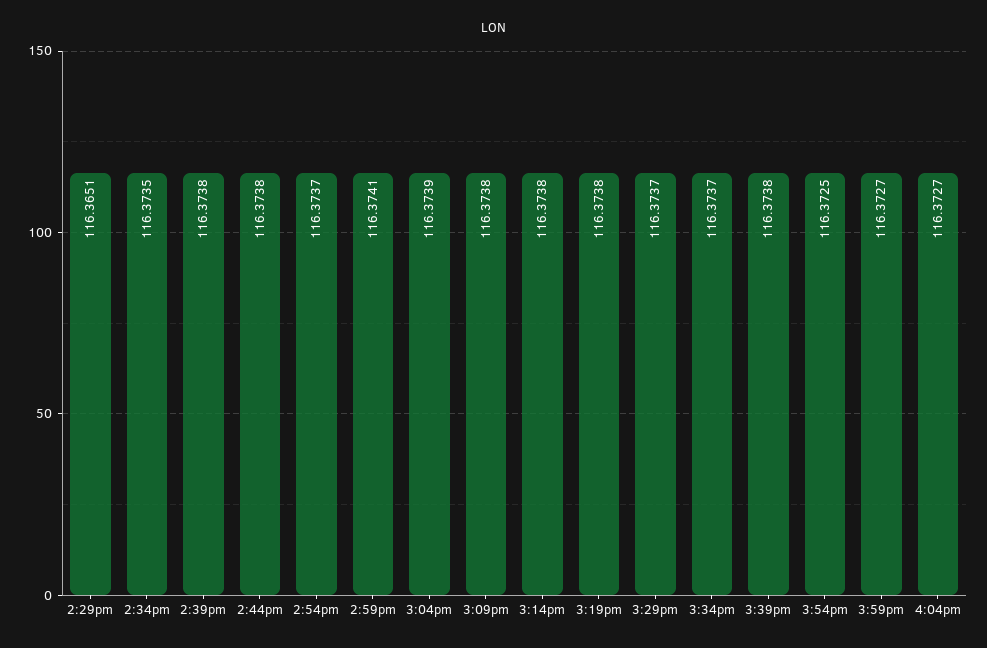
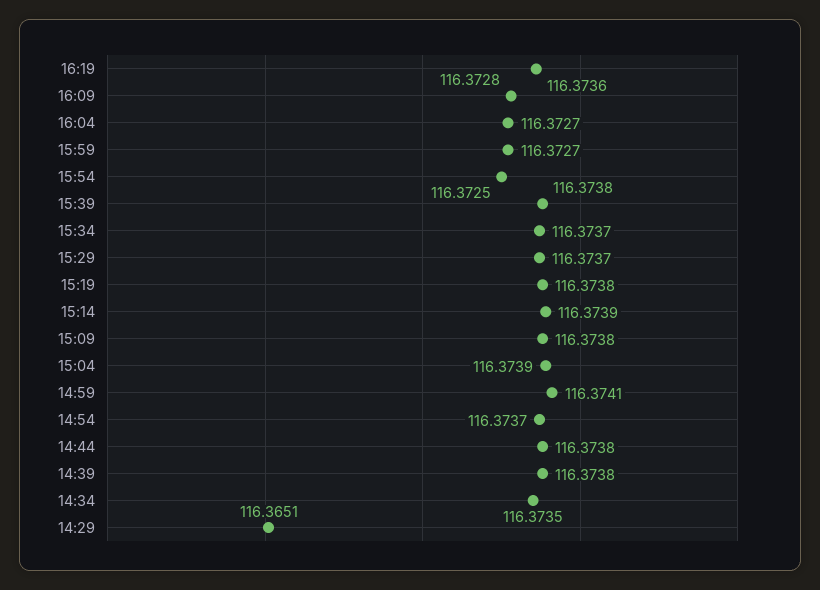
3:14pm: 116.3738 -> 116.3739
16:19: none -> 116.3736
16:09: none -> 116.3728

